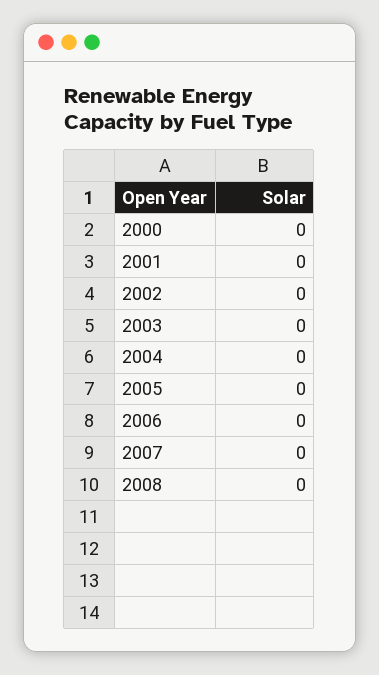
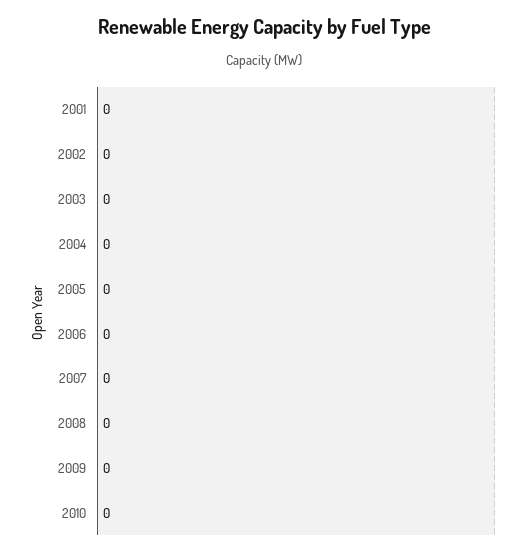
2000: 0 -> none
2009: none -> 0
2010: none -> 0

